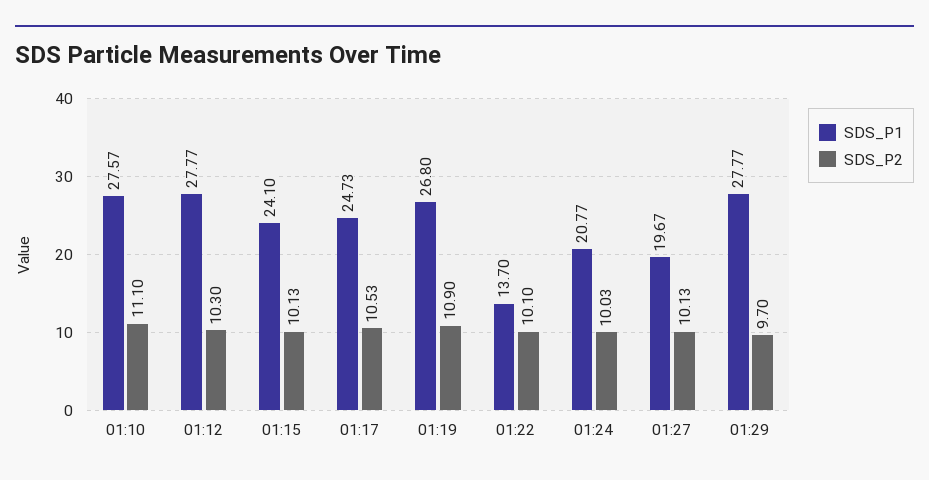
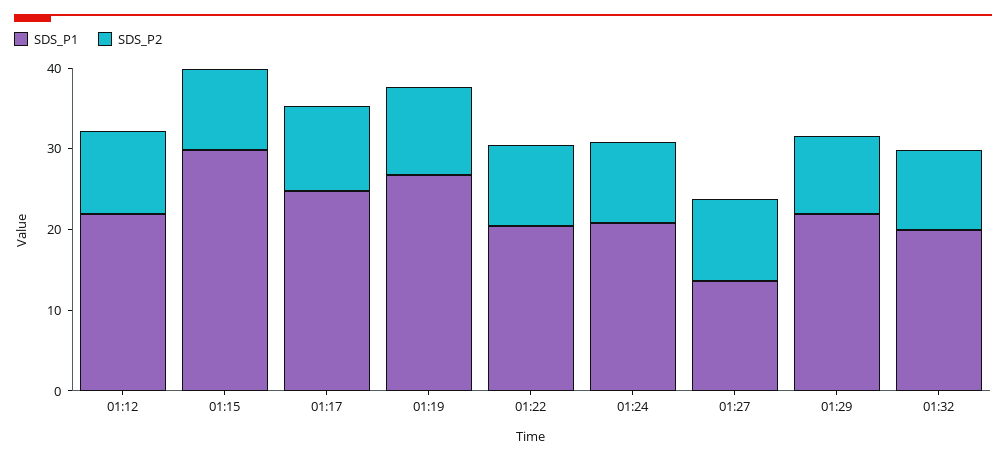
SDS_P1, 01:10: 27.57 -> none
SDS_P2, 01:10: 11.1 -> none
SDS_P1, 01:12: 27.77 -> 22
SDS_P1, 01:15: 24.1 -> 30
SDS_P1, 01:22: 13.7 -> 20
SDS_P1, 01:27: 19.67 -> 14
SDS_P1, 01:29: 27.77 -> 22
SDS_P1, 01:32: none -> 20
SDS_P2, 01:32: none -> 10

